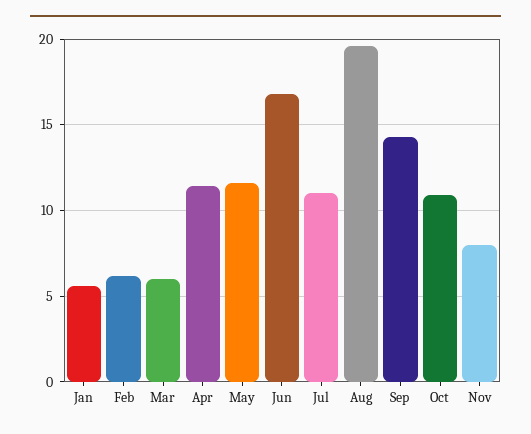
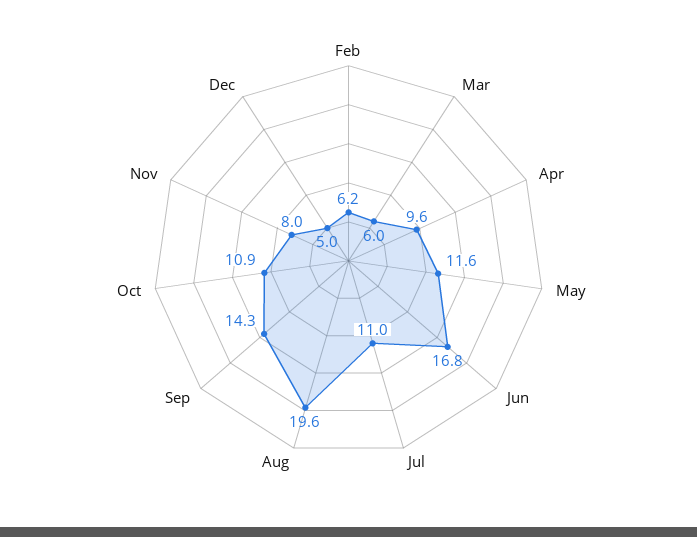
Jan: 5.5 -> none
Apr: 11.5 -> 9.6
Dec: none -> 5

